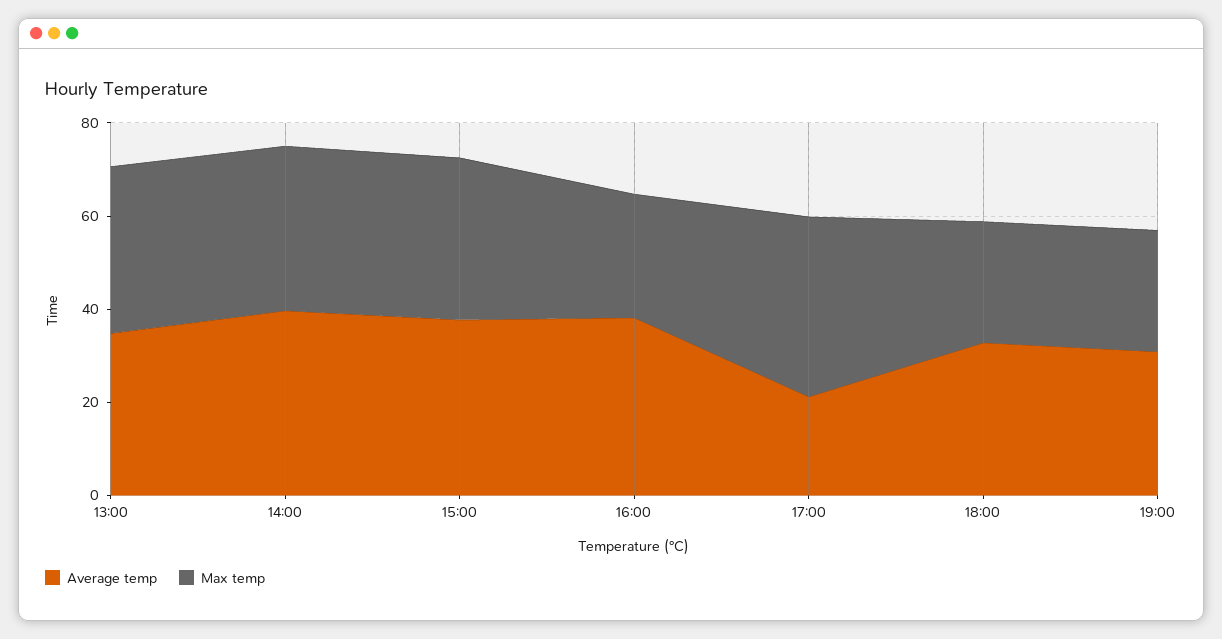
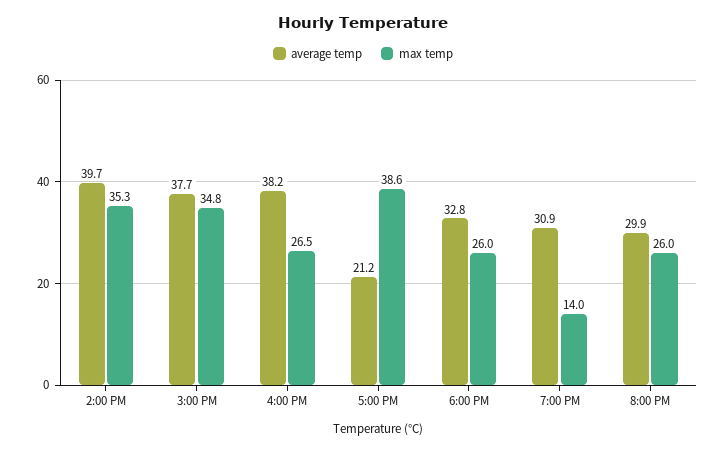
Average temp, 13:00: 35 -> none
Max temp, 13:00: 35 -> none
Max temp, 19:00: 25 -> 14
Average temp, 8:00 PM: none -> 29.9
Max temp, 8:00 PM: none -> 26

